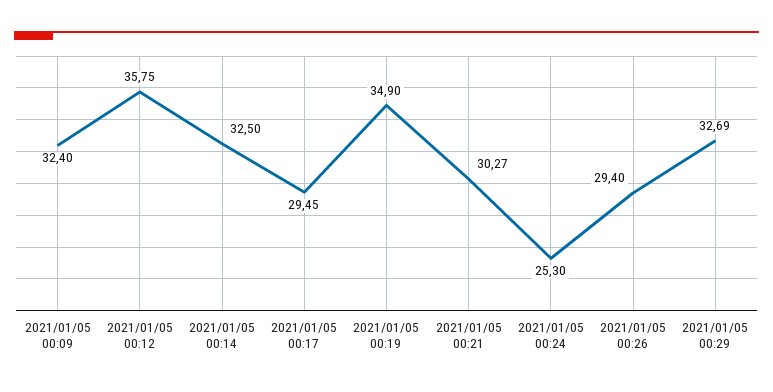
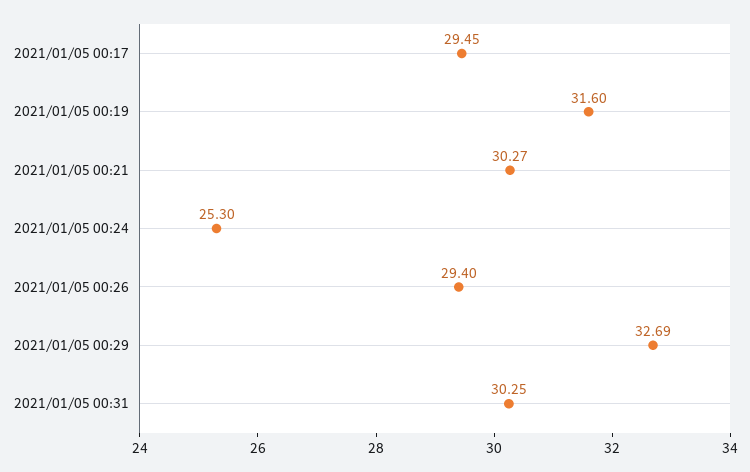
2021/01/05 00:09: 32.4 -> none
2021/01/05 00:12: 35.75 -> none
2021/01/05 00:14: 32.5 -> none
2021/01/05 00:19: 34.9 -> 31.6
2021/01/05 00:31: none -> 30.25

